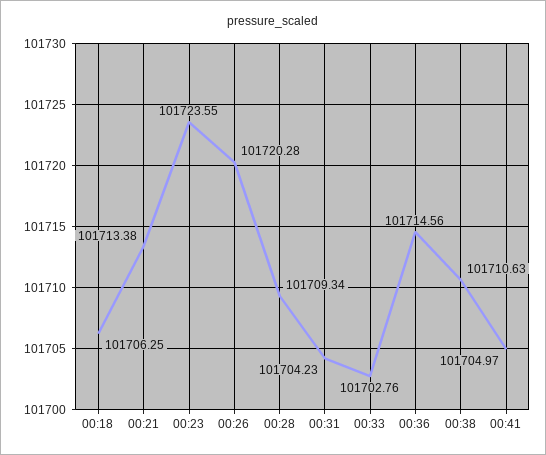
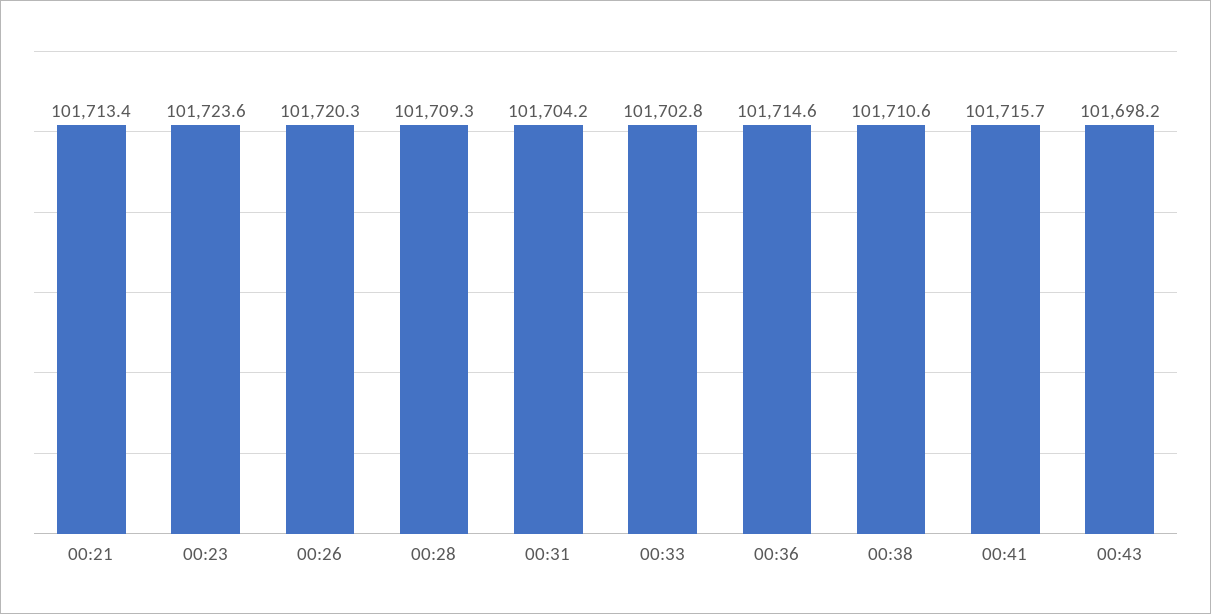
00:18: 101706.25 -> none
00:41: 101704.97 -> 101715.7
00:43: none -> 101698.2

